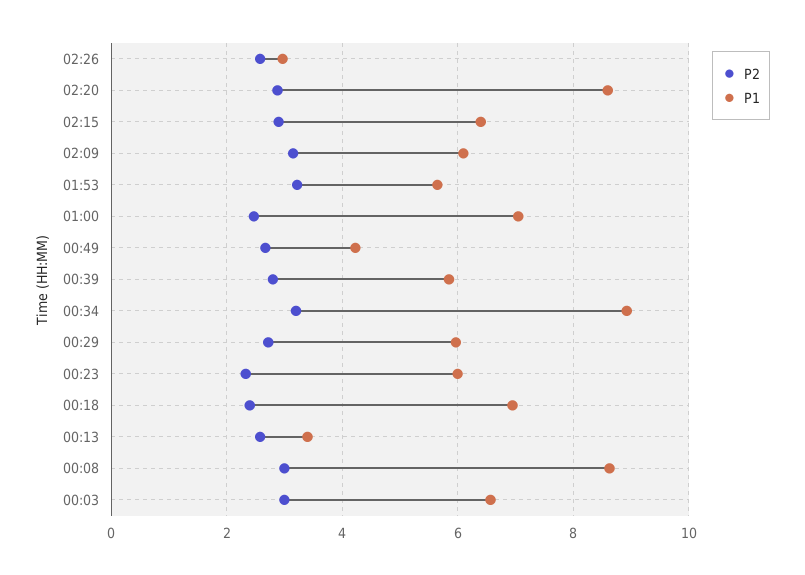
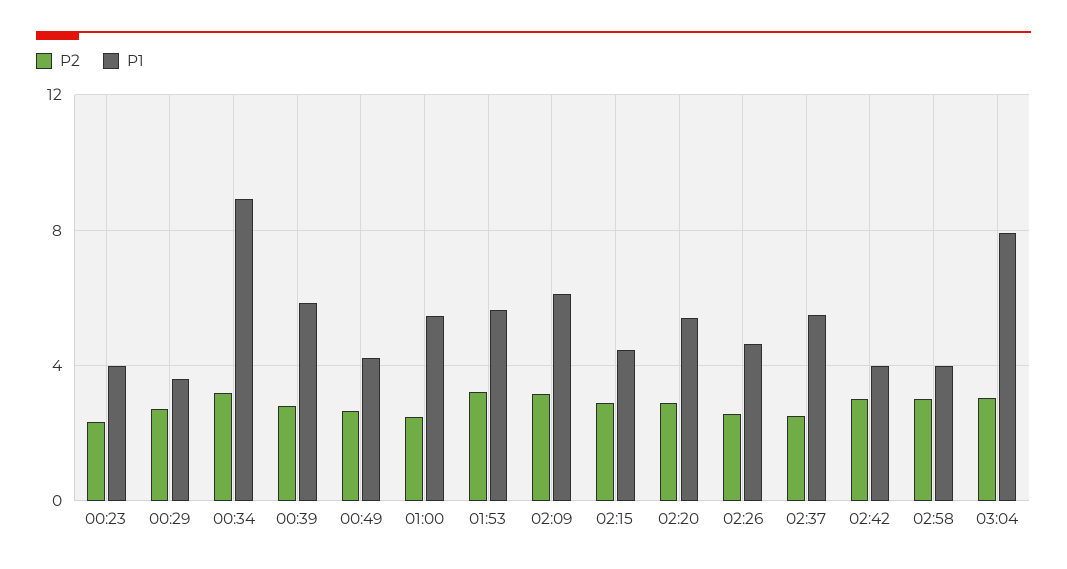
P1, 02:26: 3 -> 4.5
P1, 02:20: 8.6 -> 5.5
P1, 02:15: 6.4 -> 4.5
P1, 01:00: 7 -> 5.5
P1, 00:29: 6 -> 3.5
P1, 00:23: 6 -> 4
P2, 00:18: 2.4 -> none
P1, 00:18: 7 -> none
P2, 00:13: 2.6 -> none
P1, 00:13: 3.4 -> none
P2, 00:08: 3 -> none
P1, 00:08: 8.6 -> none
P2, 00:03: 3 -> none
P1, 00:03: 6.6 -> none
P2, 02:37: none -> 2.5
P1, 02:37: none -> 5.5
P2, 02:42: none -> 3
P1, 02:42: none -> 4
P2, 02:58: none -> 3
P1, 02:58: none -> 4
P2, 03:04: none -> 3
P1, 03:04: none -> 8

